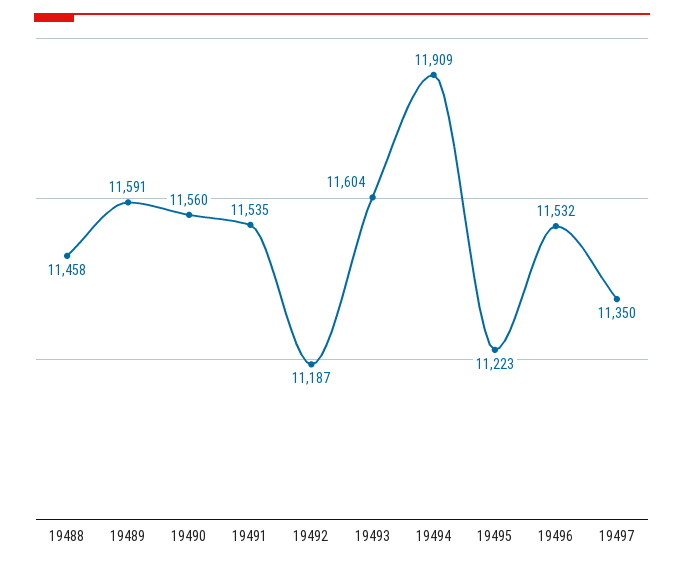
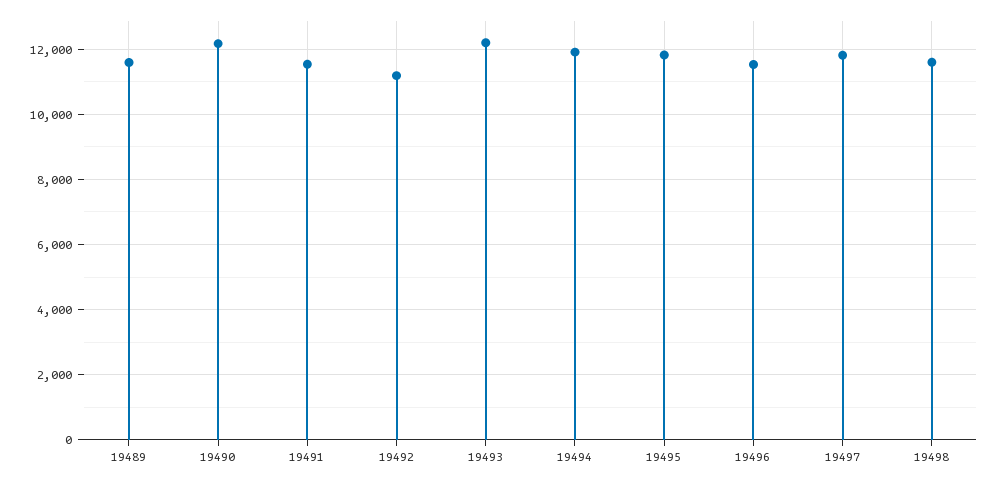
19488: 11458 -> none
19490: 11560 -> 12200
19493: 11604 -> 12200
19495: 11223 -> 11800
19497: 11350 -> 11800
19498: none -> 11600

